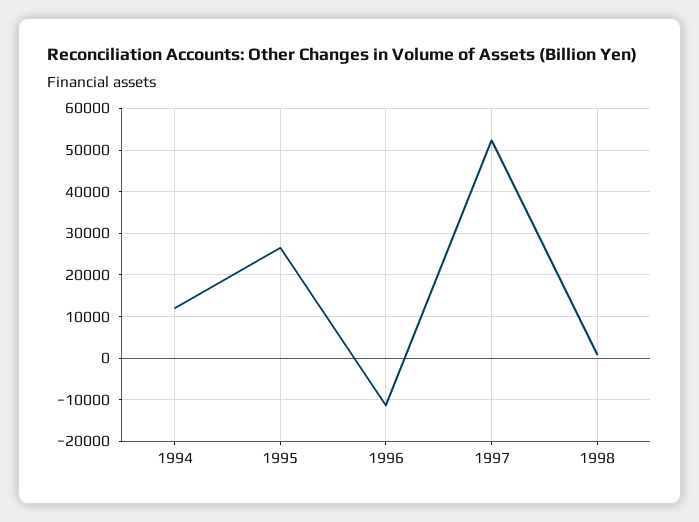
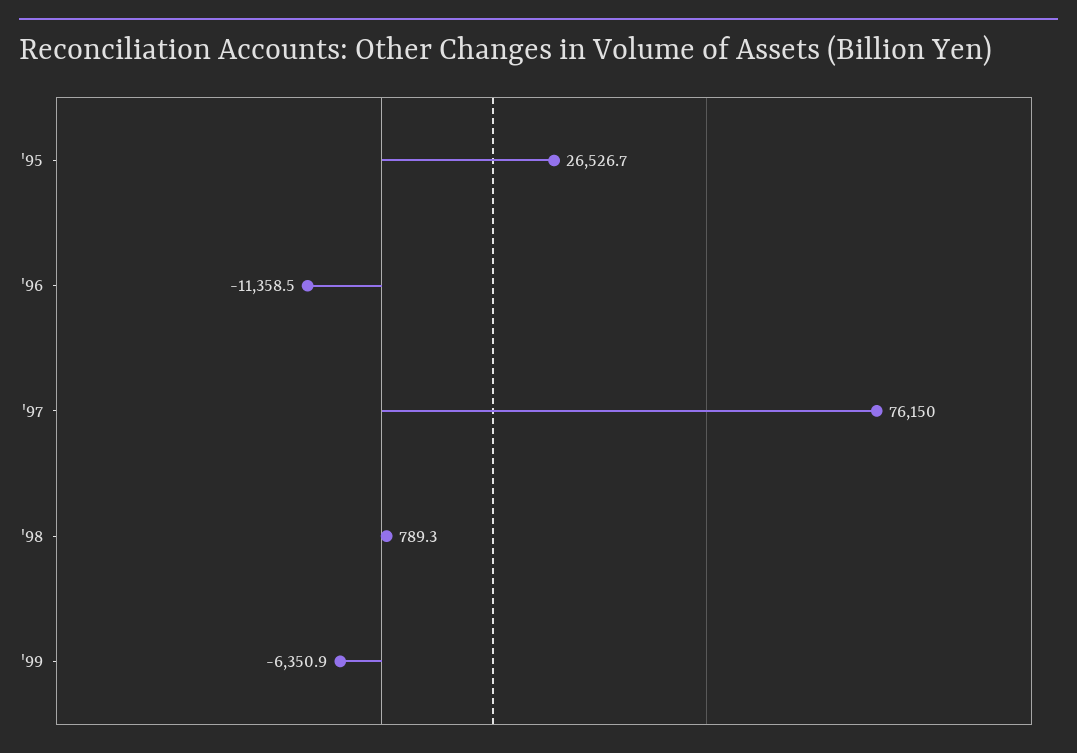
1994: 12000 -> none
1997: 52000 -> 76150
'99: none -> -6350.9

